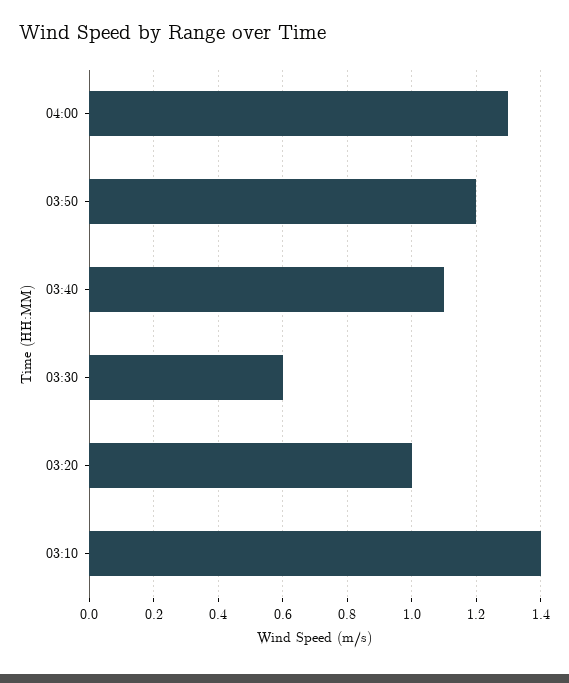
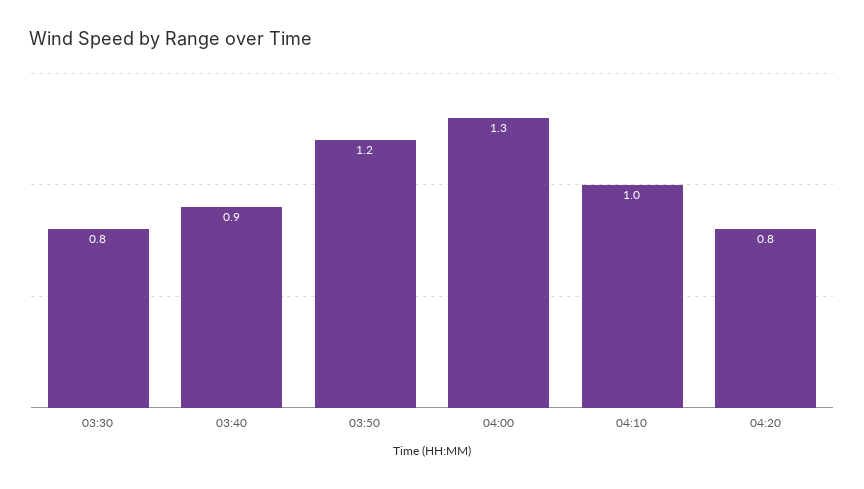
03:40: 1.1 -> 0.9
03:30: 0.6 -> 0.8
03:20: 1 -> none
03:10: 1.4 -> none
04:10: none -> 1
04:20: none -> 0.8

